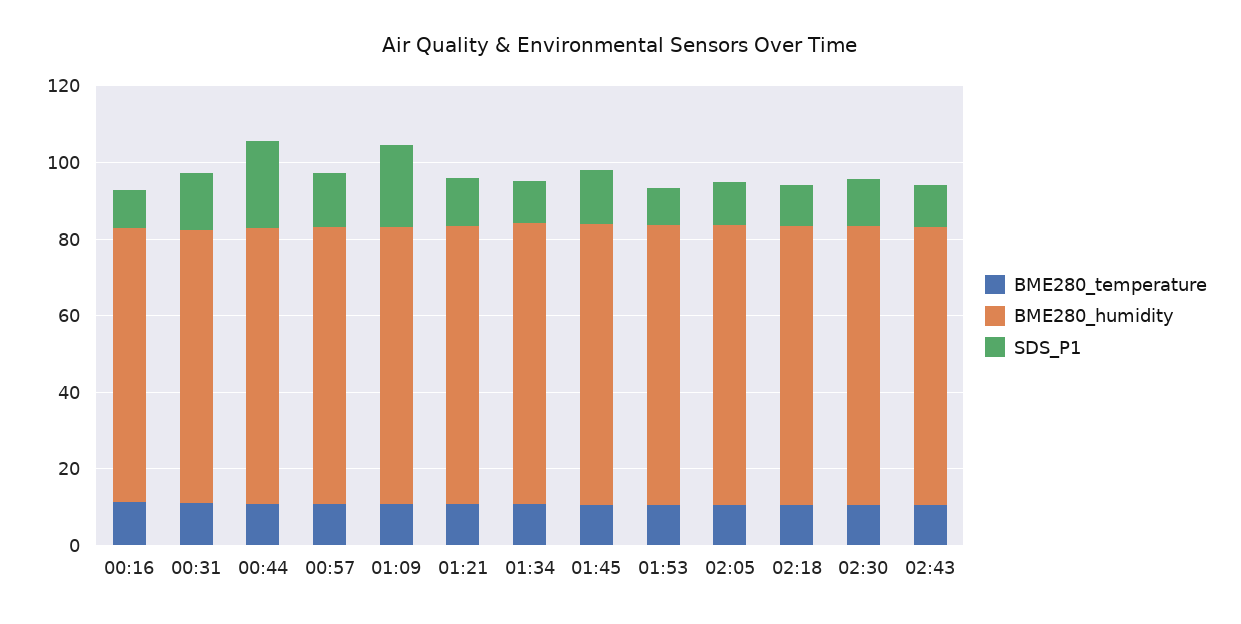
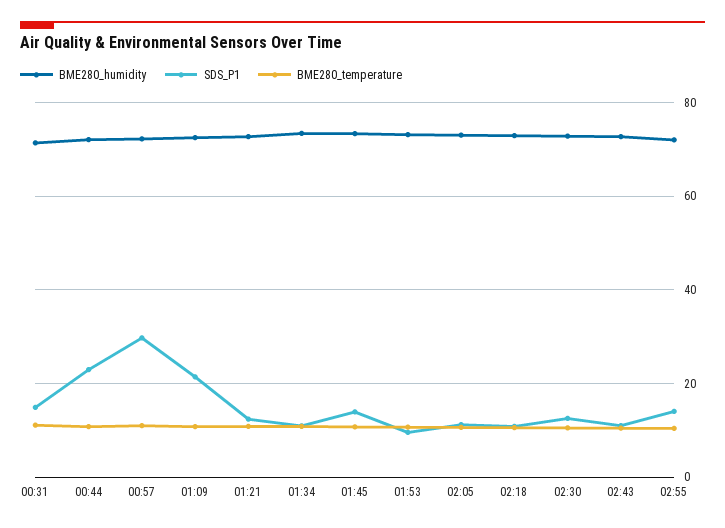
BME280_temperature, 00:16: 10 -> none
BME280_humidity, 00:16: 70 -> none
SDS_P1, 00:16: 10 -> none
SDS_P1, 00:57: 15 -> 30
BME280_humidity, 02:55: none -> 72
SDS_P1, 02:55: none -> 14
BME280_temperature, 02:55: none -> 10

